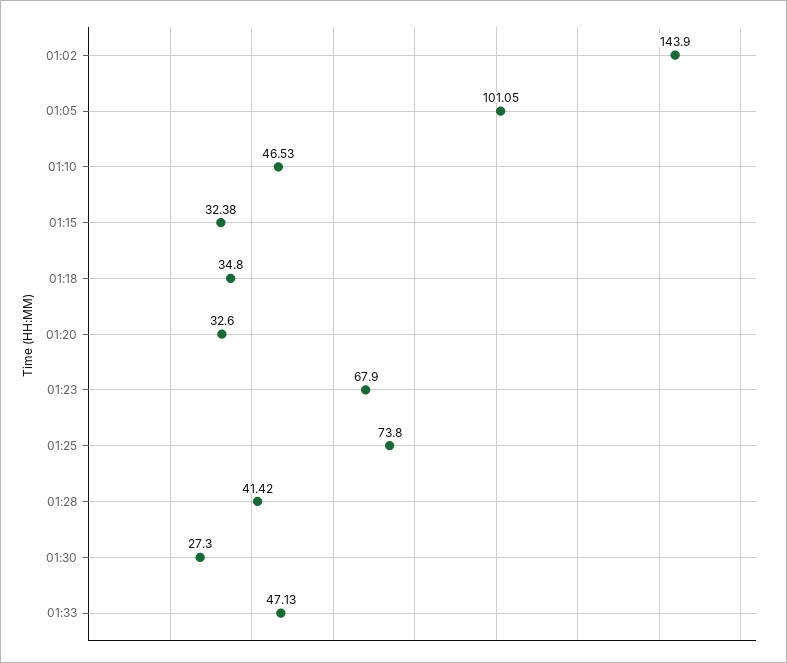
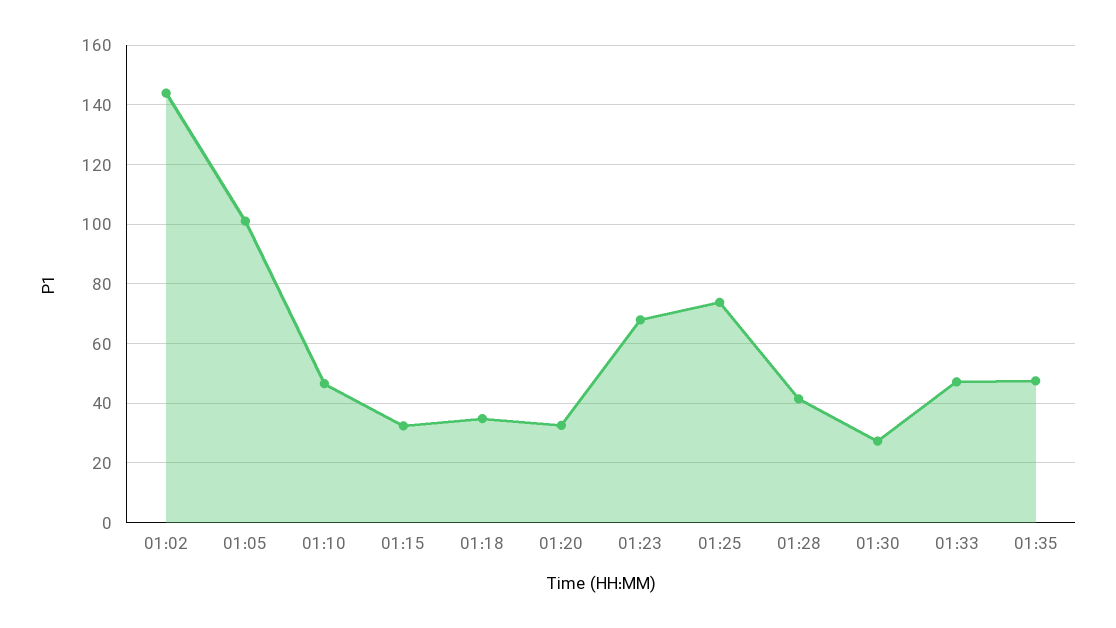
01:35: none -> 47.5

